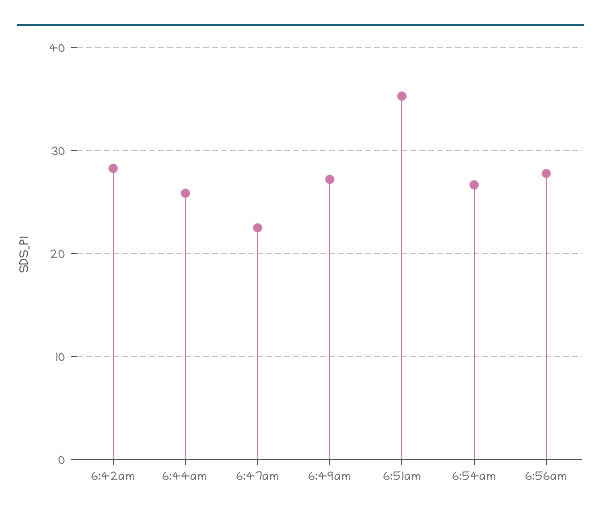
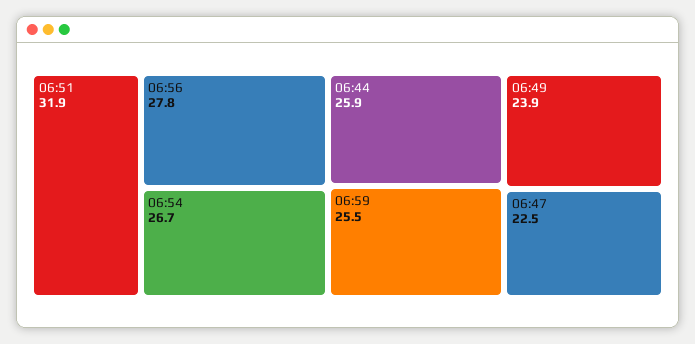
6:42am: 28 -> none
6:49am: 27 -> 23.9
6:51am: 35 -> 31.9
06:59: none -> 25.5

